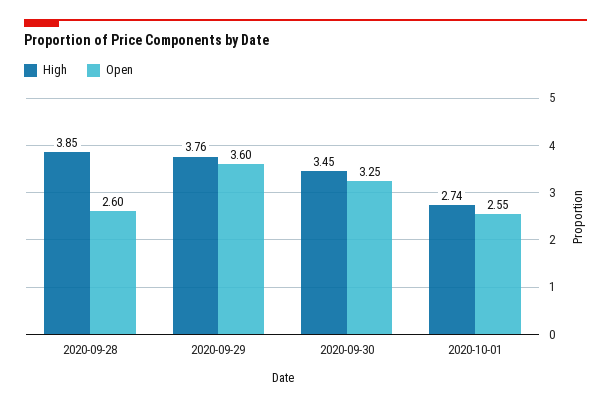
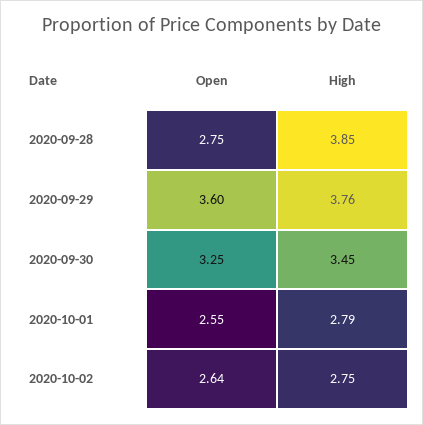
Open, 2020-09-28: 2.6 -> 2.75
High, 2020-10-01: 2.74 -> 2.79
Open, 2020-10-02: none -> 2.64
High, 2020-10-02: none -> 2.75

